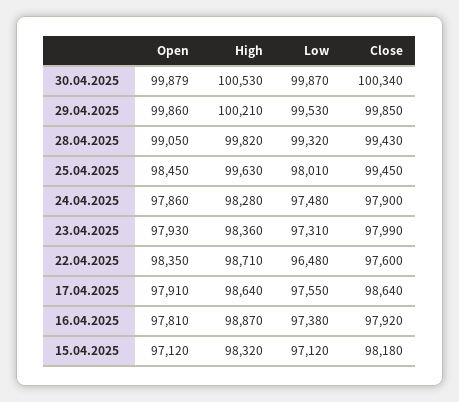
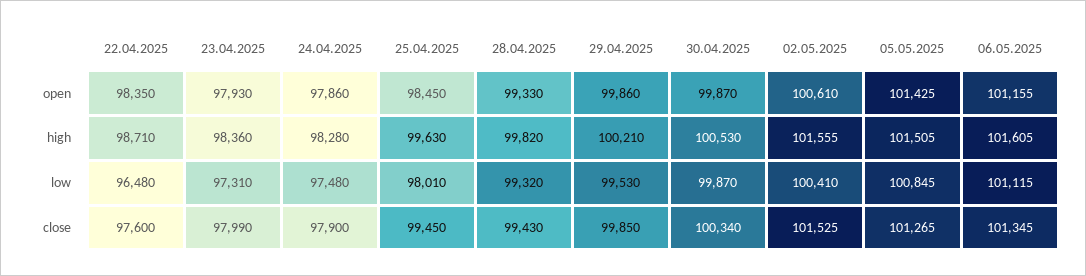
Open, 30.04.2025: 99879 -> 99870
Open, 28.04.2025: 99050 -> 99330
Open, 17.04.2025: 97910 -> none
High, 17.04.2025: 98640 -> none
Low, 17.04.2025: 97550 -> none
Close, 17.04.2025: 98640 -> none
Open, 16.04.2025: 97810 -> none
High, 16.04.2025: 98870 -> none
Low, 16.04.2025: 97380 -> none
Close, 16.04.2025: 97920 -> none
Open, 15.04.2025: 97120 -> none
High, 15.04.2025: 98320 -> none
Low, 15.04.2025: 97120 -> none
Close, 15.04.2025: 98180 -> none
Open, 02.05.2025: none -> 100610
Open, 05.05.2025: none -> 101425
Open, 06.05.2025: none -> 101155
High, 02.05.2025: none -> 101555
High, 05.05.2025: none -> 101505
High, 06.05.2025: none -> 101605
Low, 02.05.2025: none -> 100410
Low, 05.05.2025: none -> 100845
Low, 06.05.2025: none -> 101115
Close, 02.05.2025: none -> 101525
Close, 05.05.2025: none -> 101265
Close, 06.05.2025: none -> 101345

